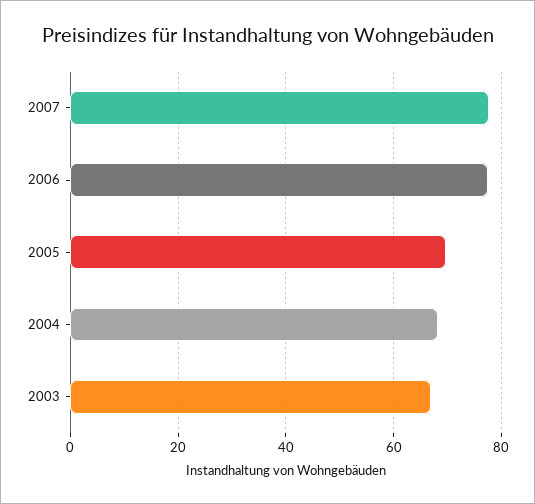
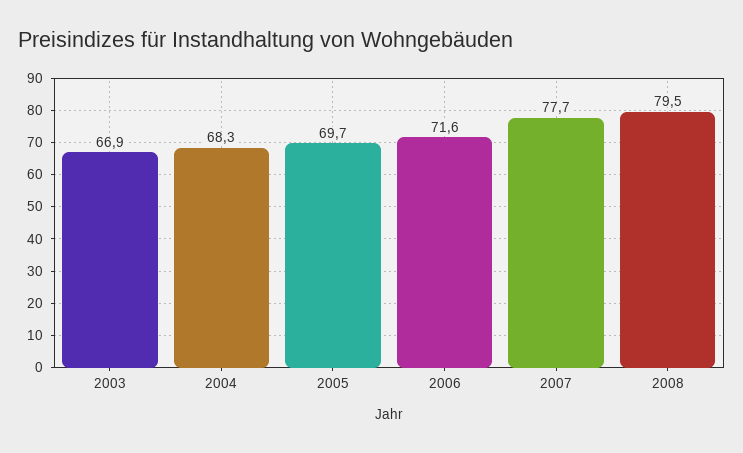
2006: 78 -> 71.6
2008: none -> 79.5

